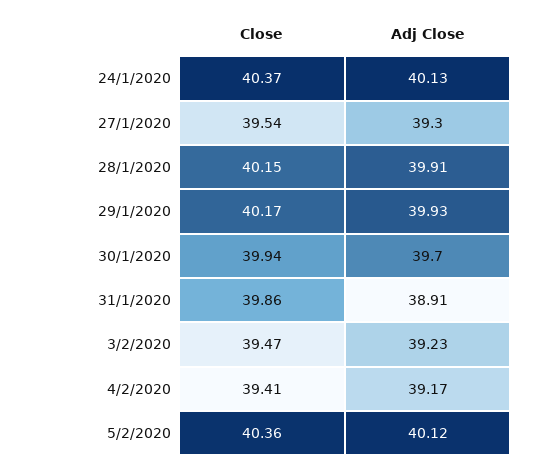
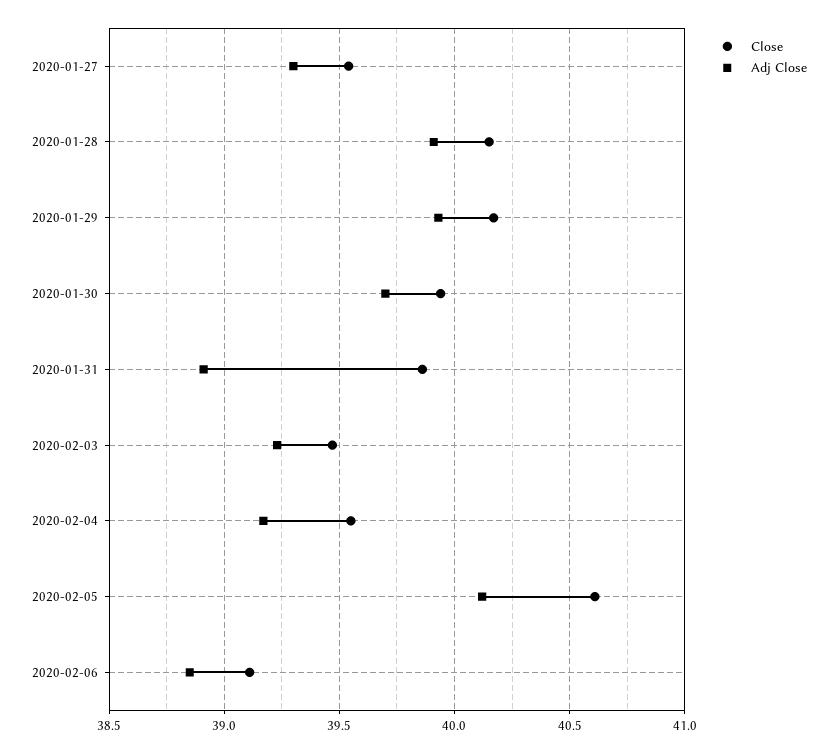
Close, 24/1/2020: 40.37 -> none
Adj Close, 24/1/2020: 40.13 -> none
Close, 4/2/2020: 39.41 -> 39.55
Close, 5/2/2020: 40.36 -> 40.6
Close, 2020-02-06: none -> 39.1
Adj Close, 2020-02-06: none -> 38.85

